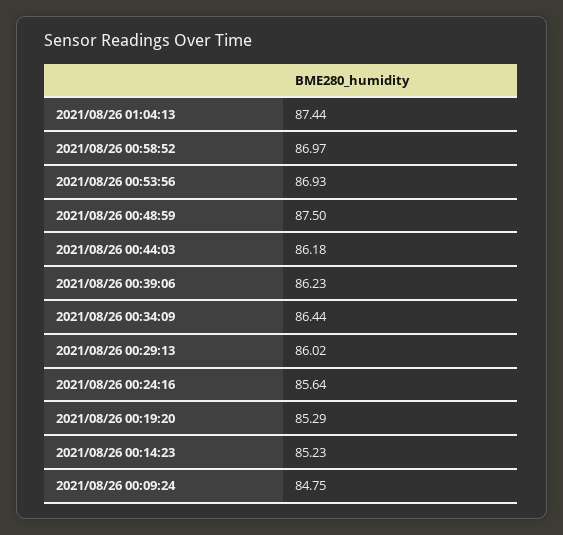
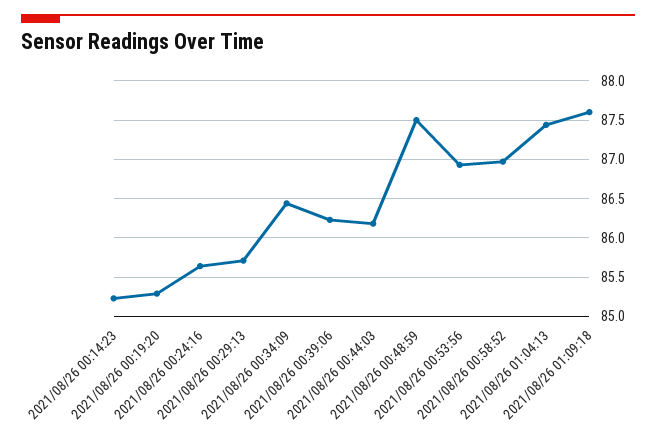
2021/08/26 00:29:13: 86.02 -> 85.7
2021/08/26 00:09:24: 84.75 -> none
2021/08/26 01:09:18: none -> 87.6

